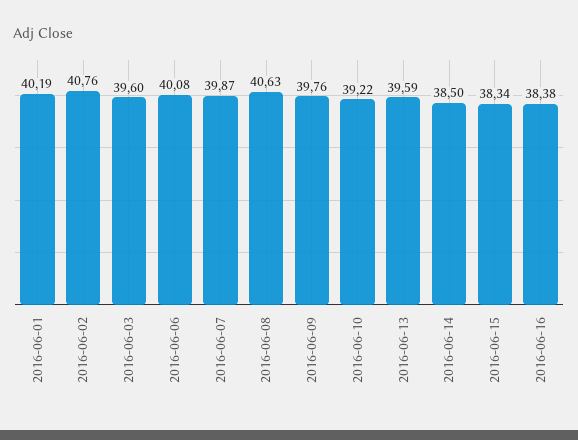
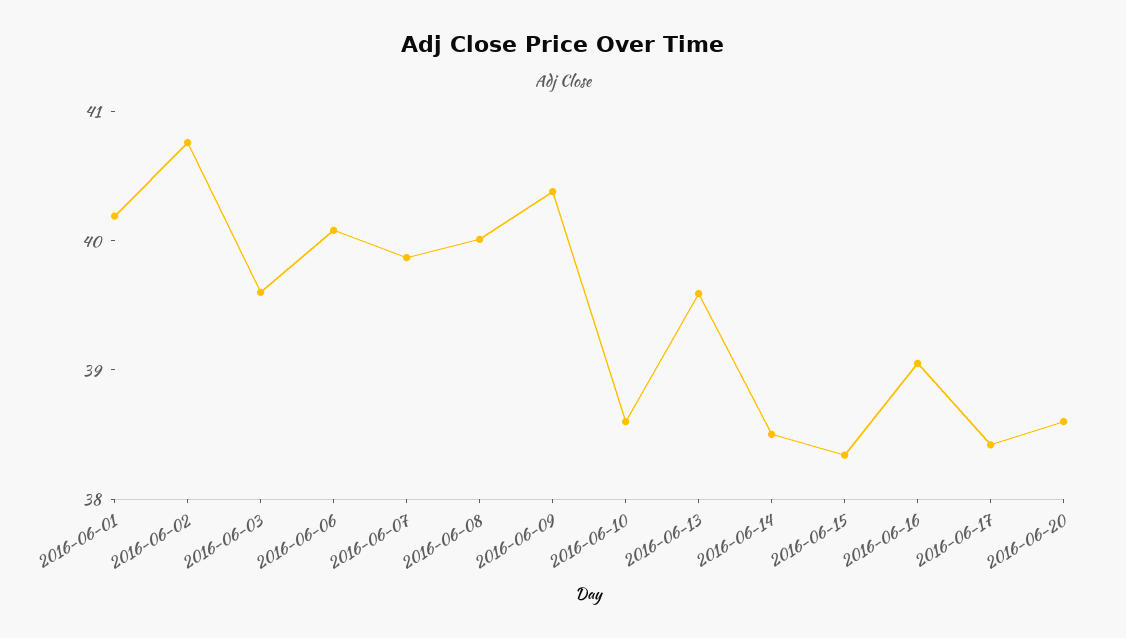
2016-06-08: 40.63 -> 40
2016-06-09: 39.76 -> 40.4
2016-06-10: 39.22 -> 38.6
2016-06-16: 38.38 -> 39
2016-06-17: none -> 38.4
2016-06-20: none -> 38.6

